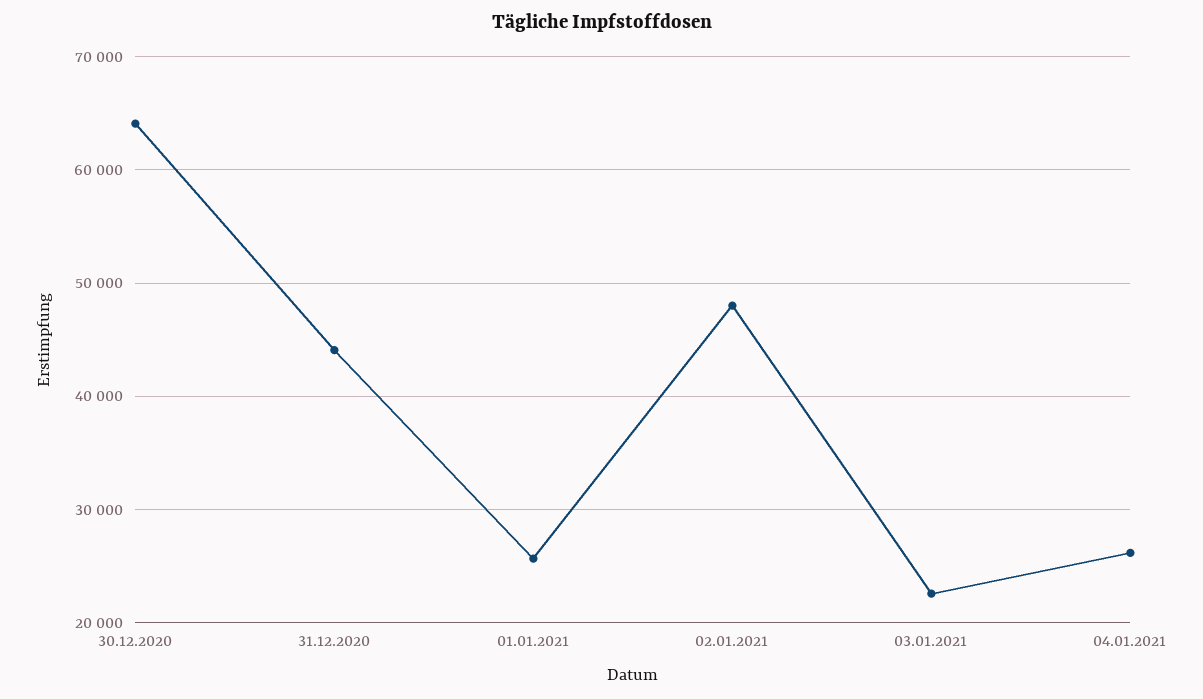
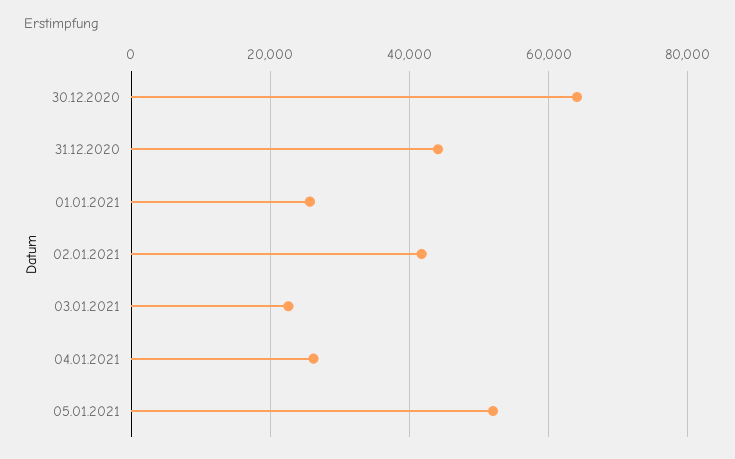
02.01.2021: 48000 -> 42000
05.01.2021: none -> 52000

